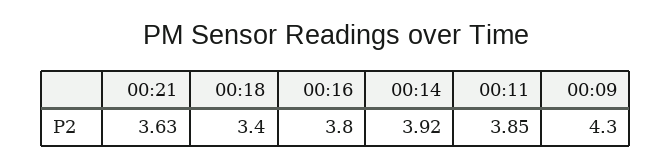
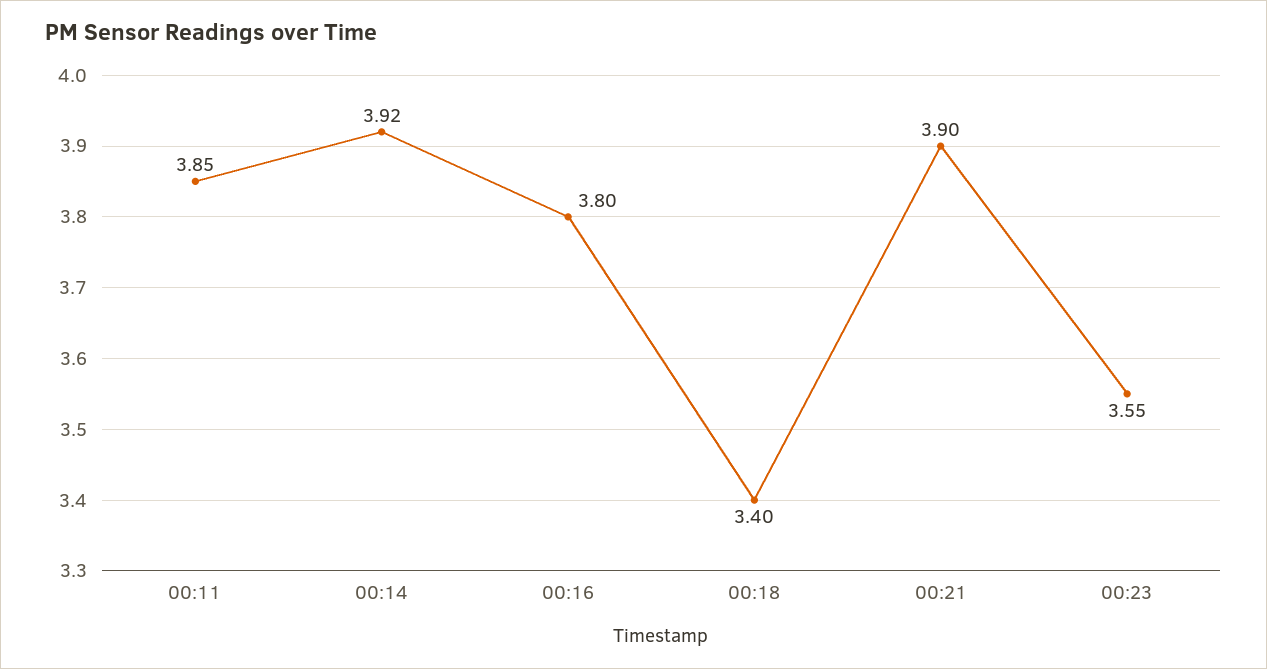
00:21: 3.63 -> 3.9
00:09: 4.3 -> none
00:23: none -> 3.55

